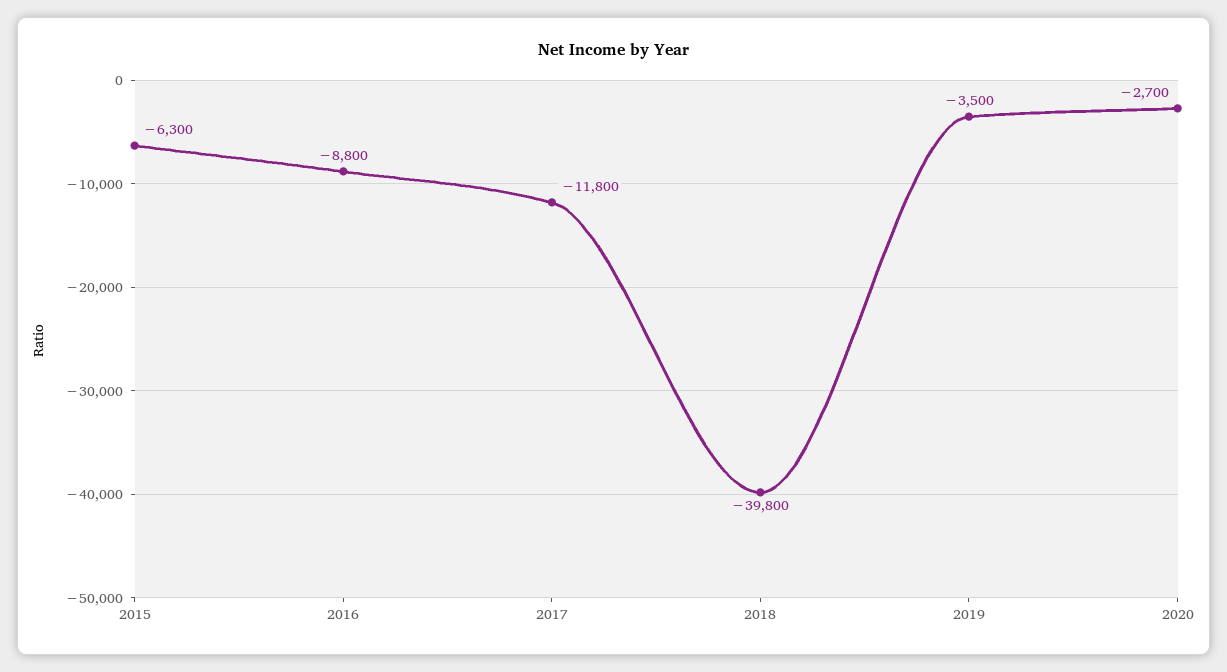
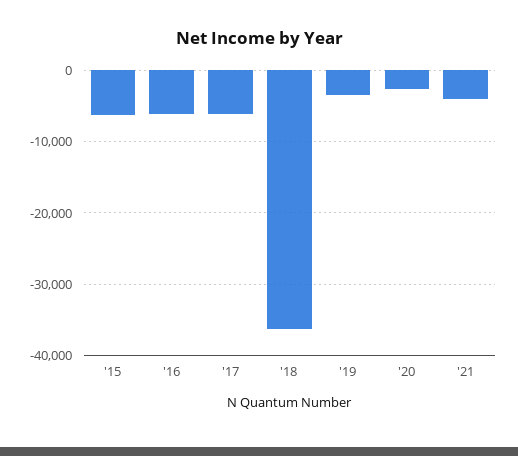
2016: -8800 -> -6000
2017: -11800 -> -6000
2018: -39800 -> -36000
'21: none -> -4000

